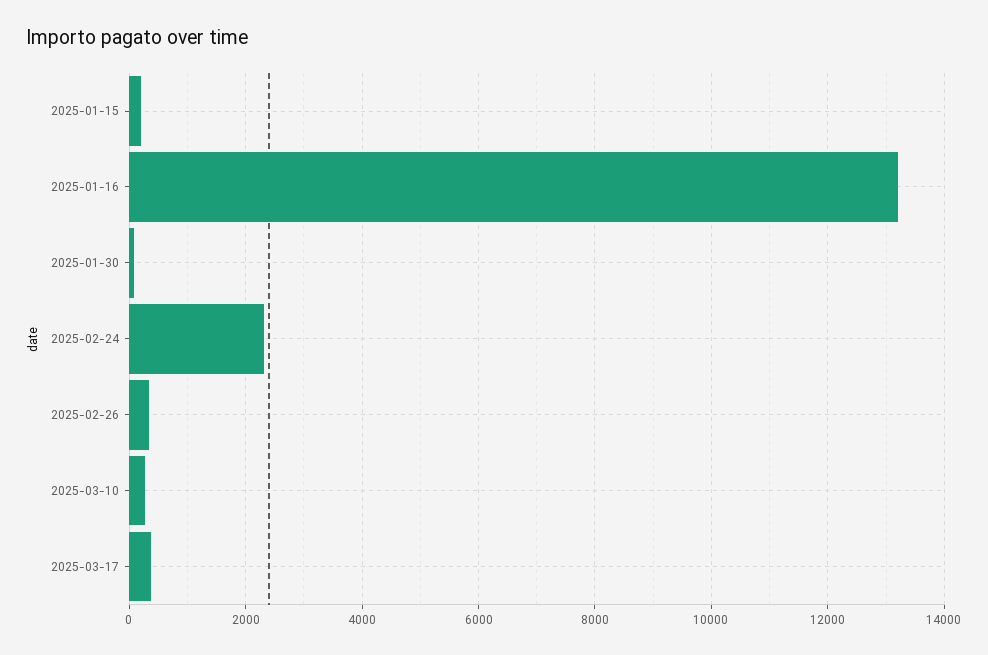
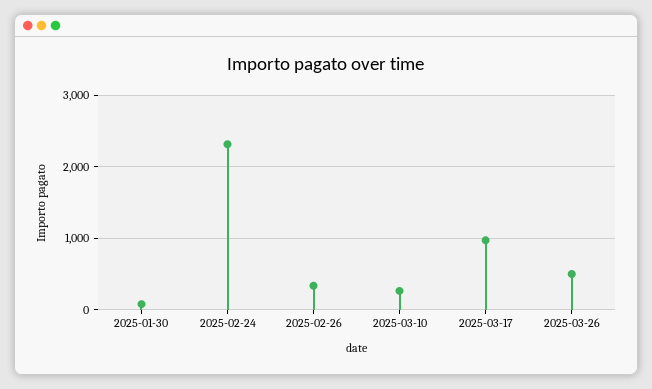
2025-01-15: 200 -> none
2025-01-16: 13200 -> none
2025-03-17: 400 -> 1000
2025-03-26: none -> 500

